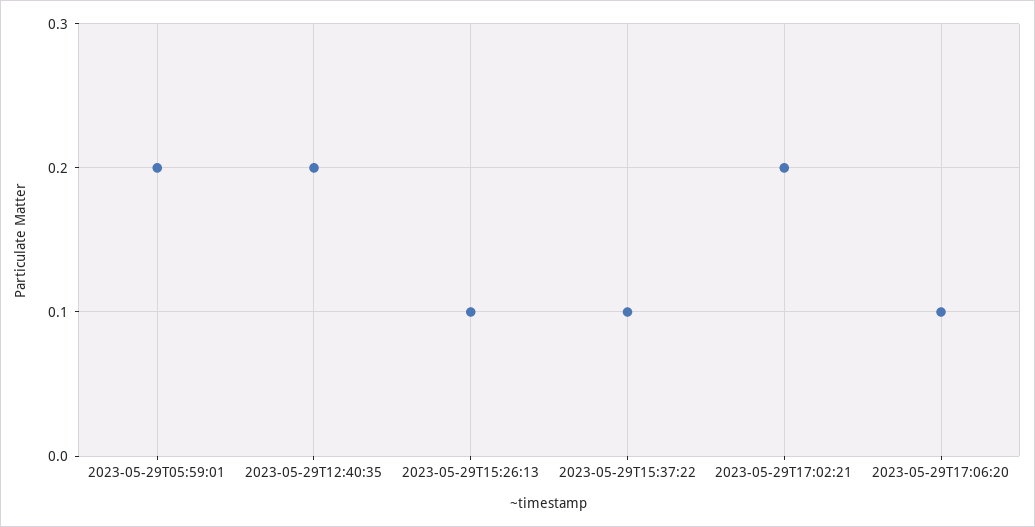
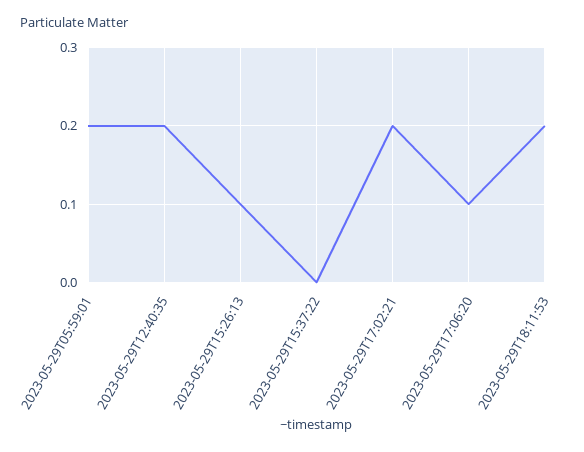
2023-05-29T15:37:22: 0.1 -> 0
2023-05-29T18:11:53: none -> 0.2

